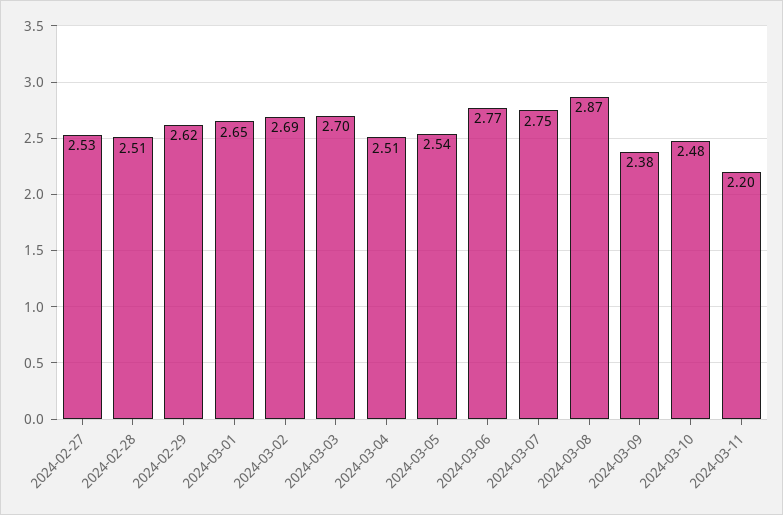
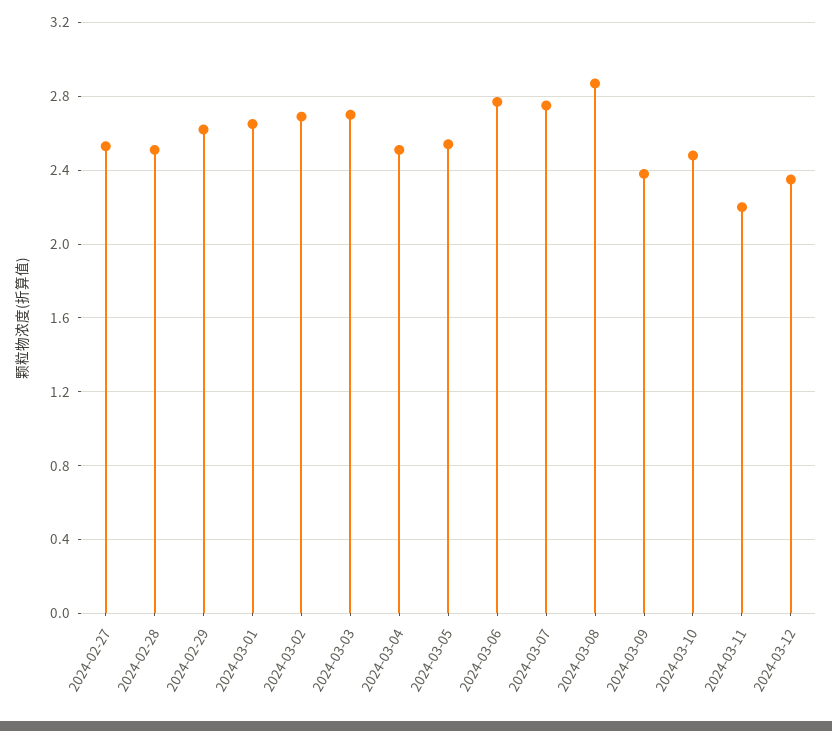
2024-03-12: none -> 2.35

